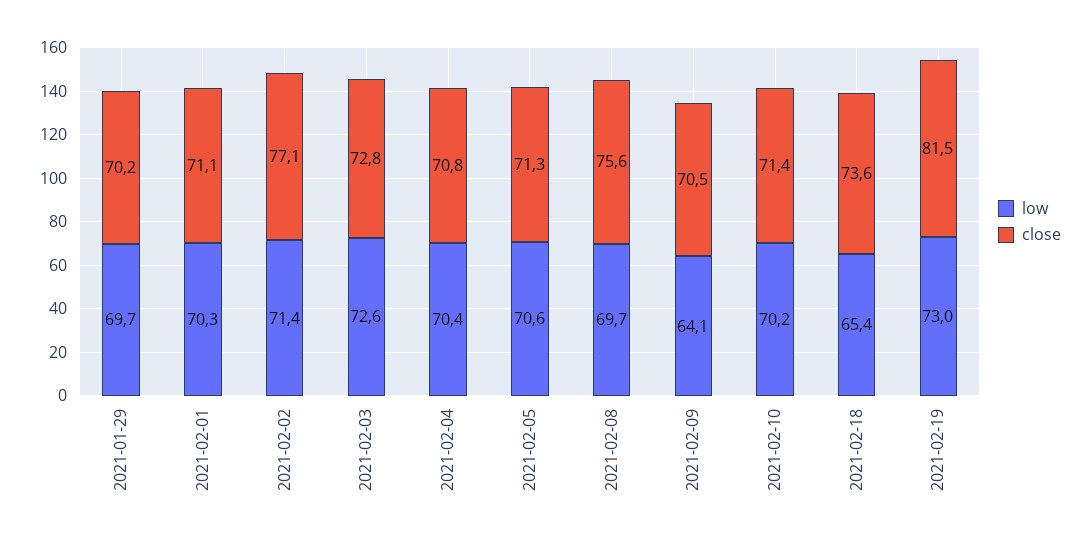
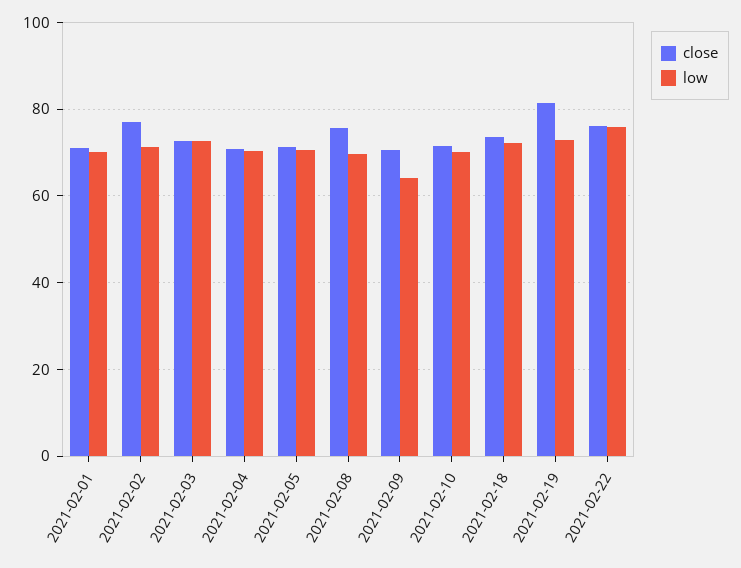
low, 2021-01-29: 69.7 -> none
close, 2021-01-29: 70.2 -> none
low, 2021-02-18: 65.4 -> 72
close, 2021-02-22: none -> 76
low, 2021-02-22: none -> 76

